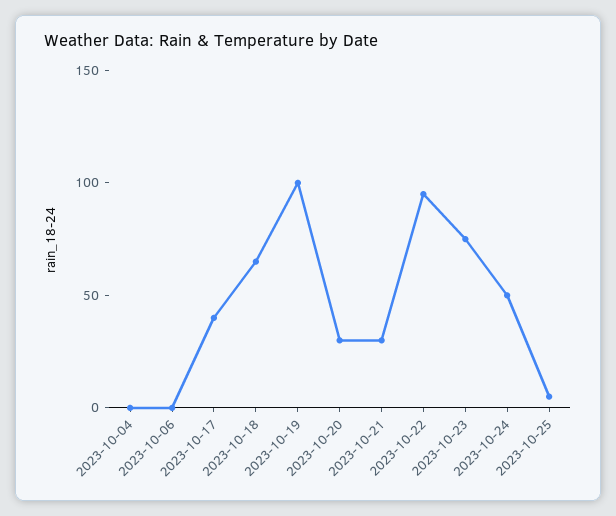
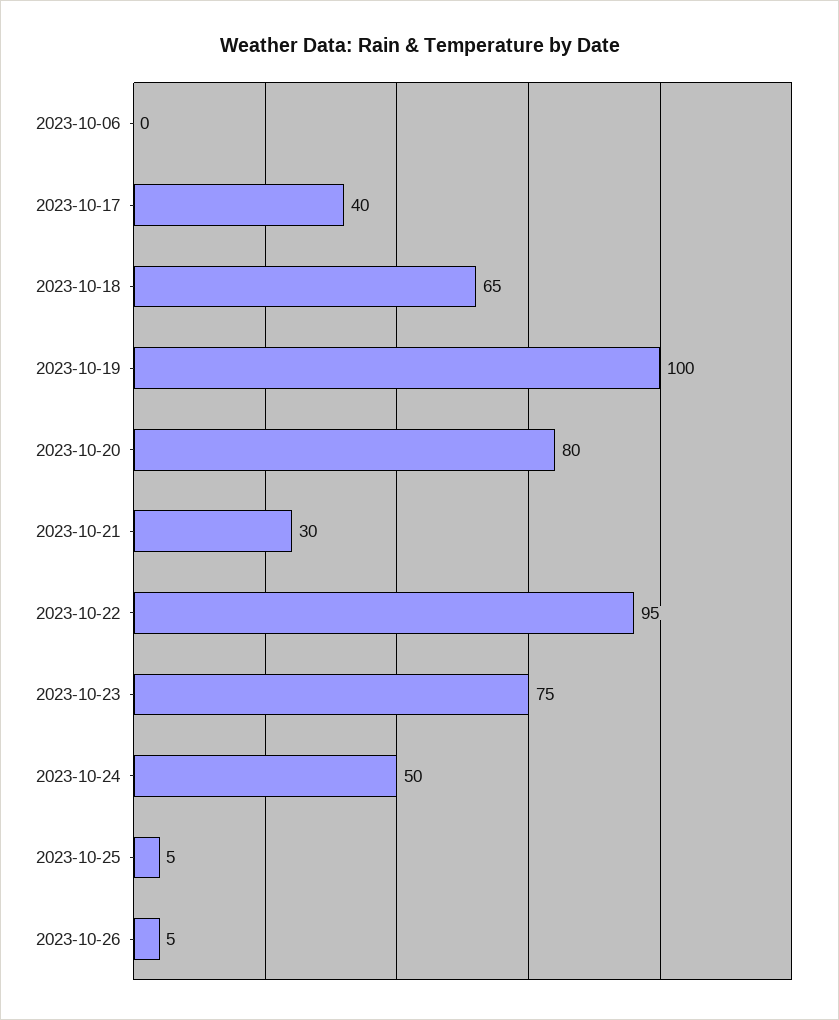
2023-10-04: 0 -> none
2023-10-20: 30 -> 80
2023-10-26: none -> 5

